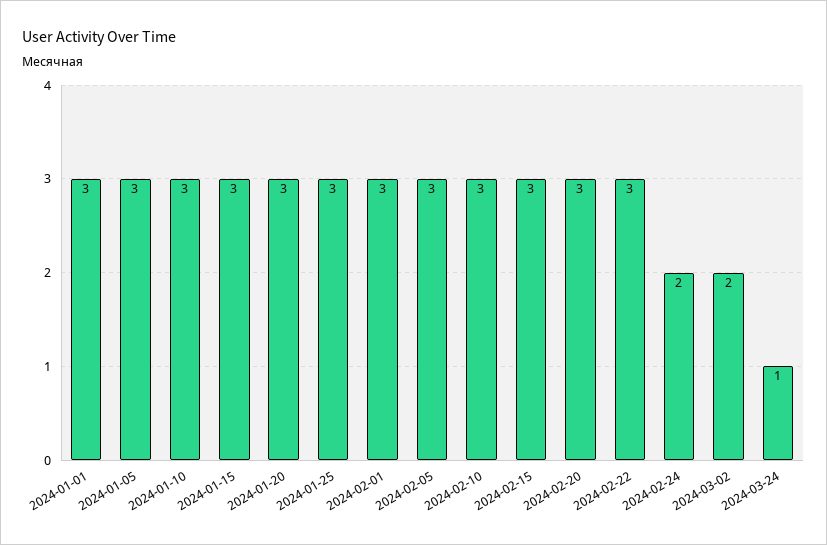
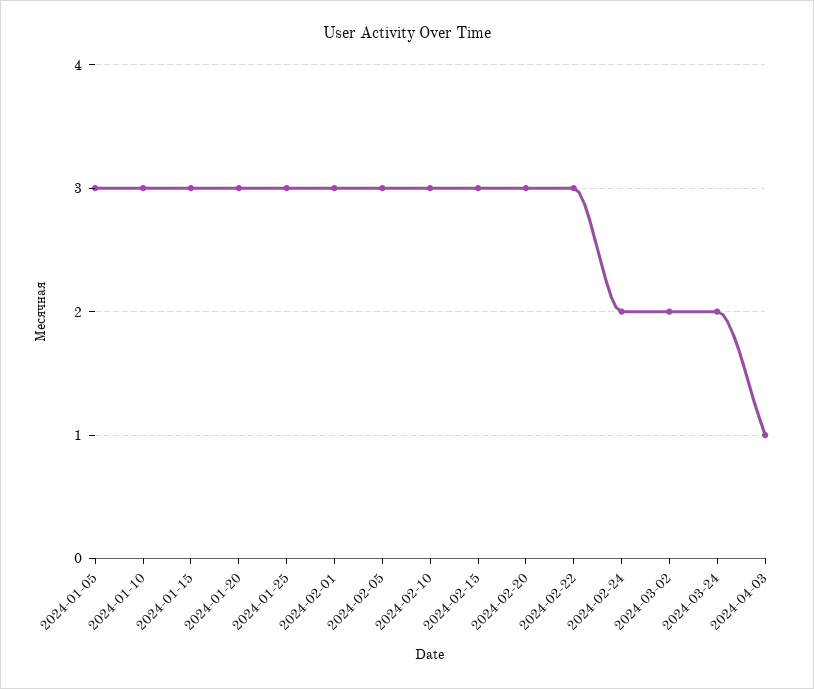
2024-01-01: 3 -> none
2024-03-24: 1 -> 2
2024-04-03: none -> 1

